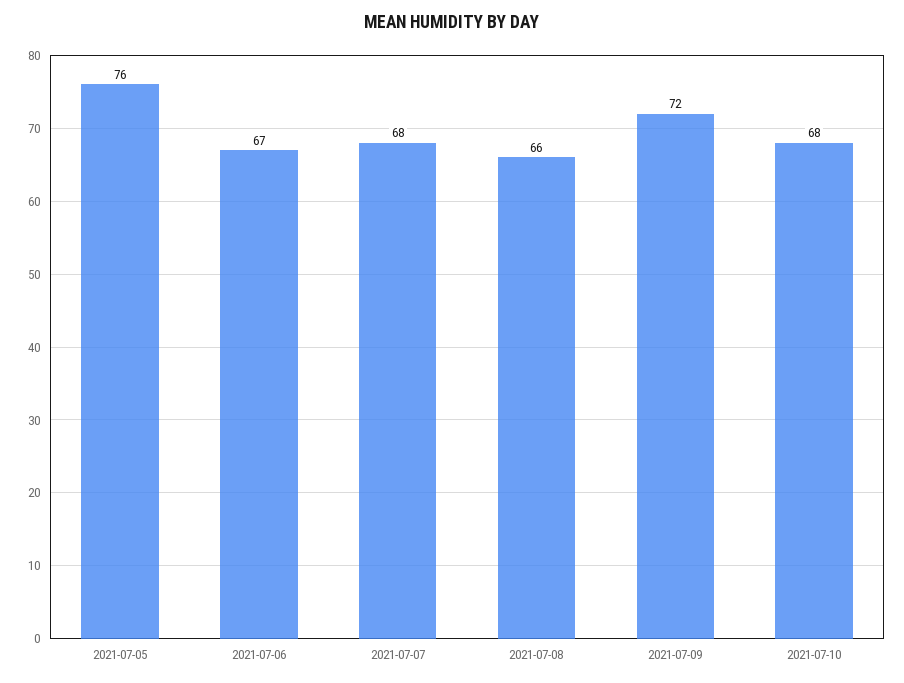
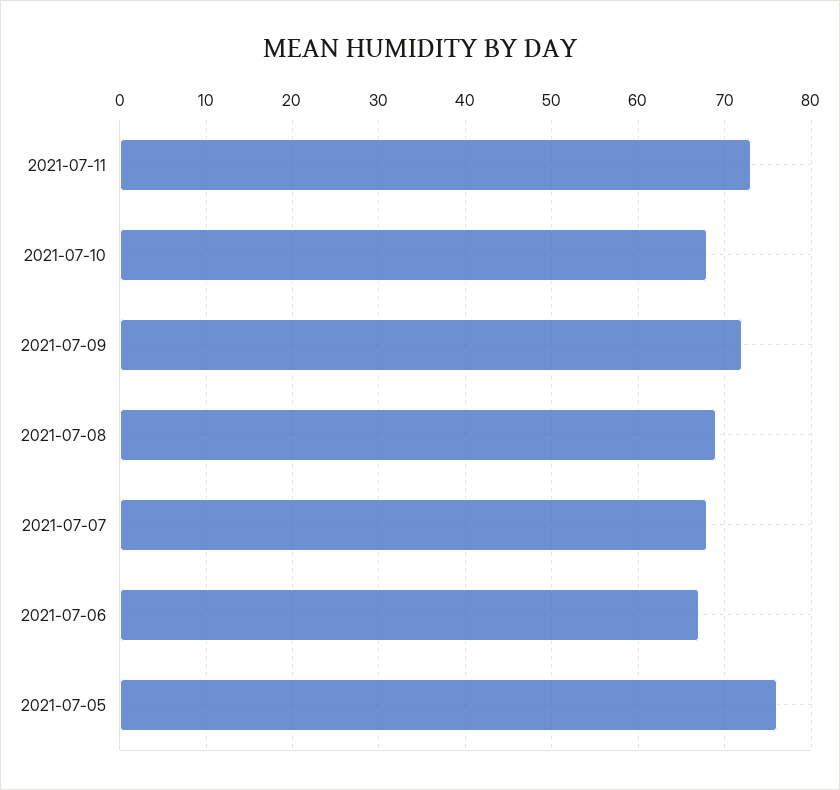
2021-07-08: 66 -> 69
2021-07-11: none -> 73

